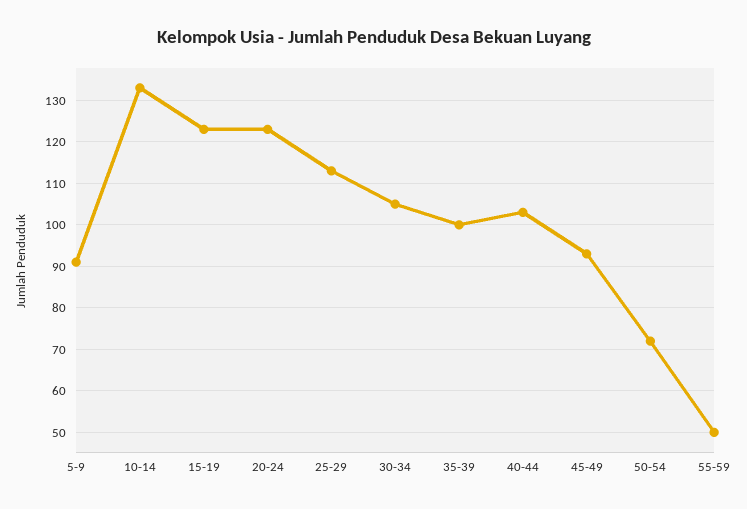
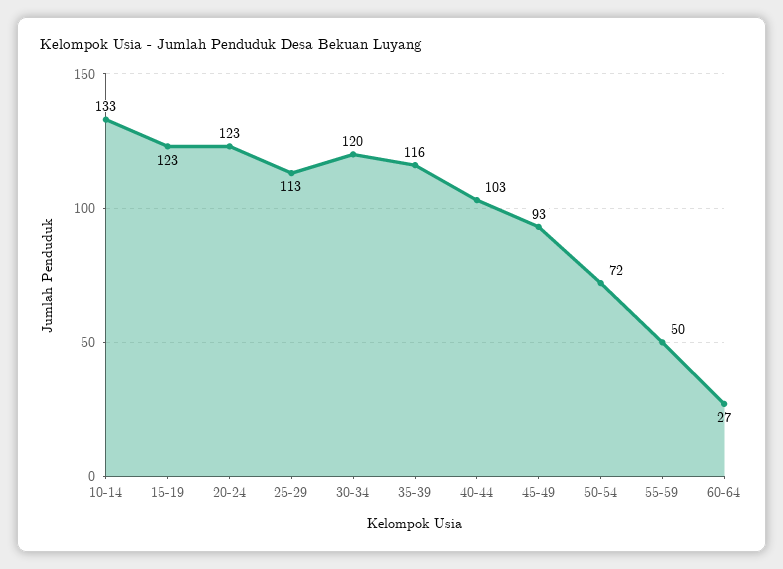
5-9: 90 -> none
30-34: 105 -> 120
35-39: 100 -> 116
60-64: none -> 27

